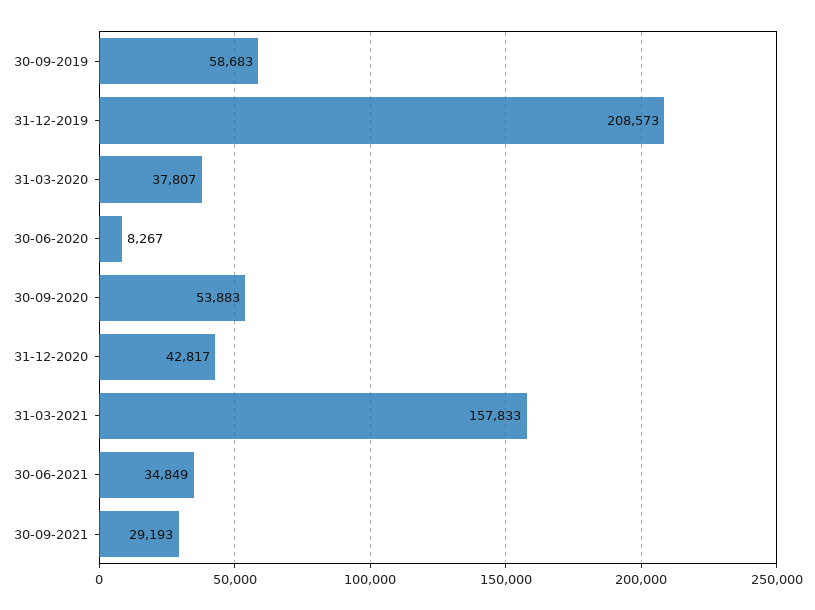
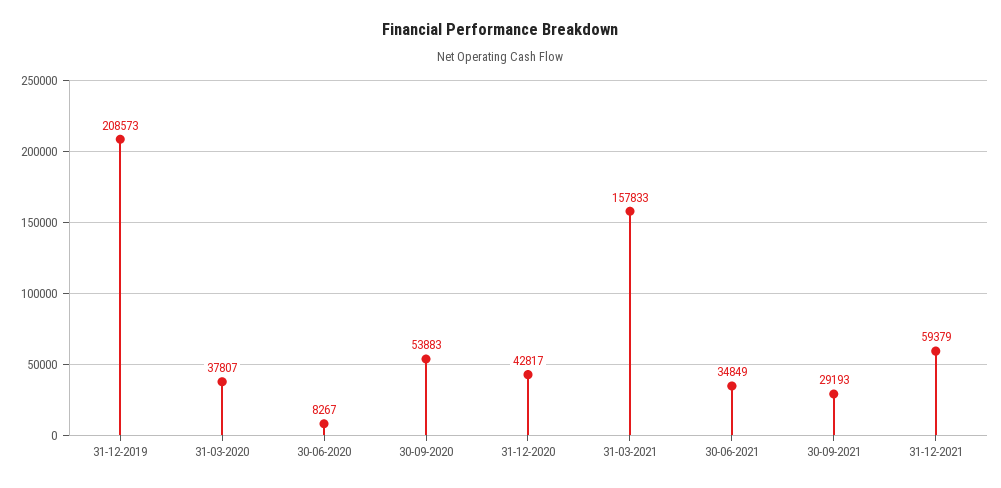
30-09-2019: 58683 -> none
31-12-2021: none -> 59379

